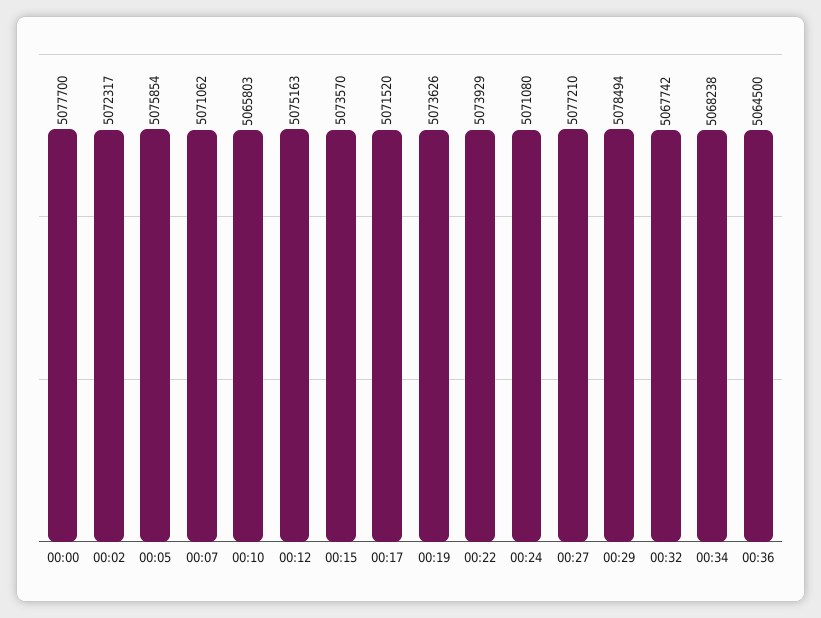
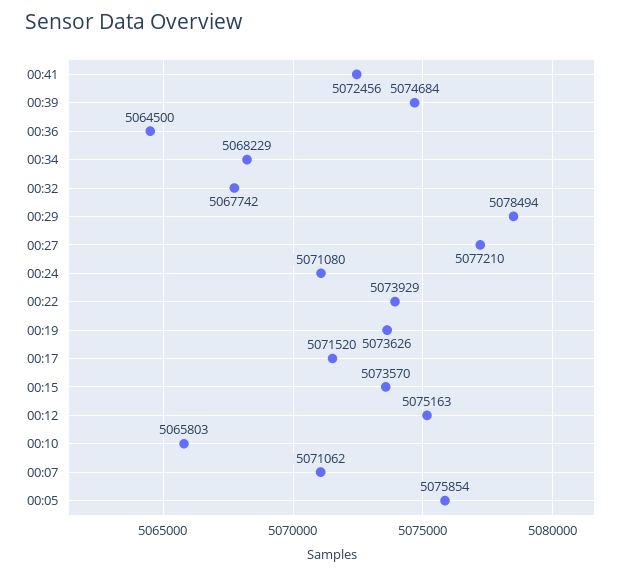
00:00: 5077700 -> none
00:02: 5072317 -> none
00:34: 5068238 -> 5068229
00:41: none -> 5072456
00:39: none -> 5074684

